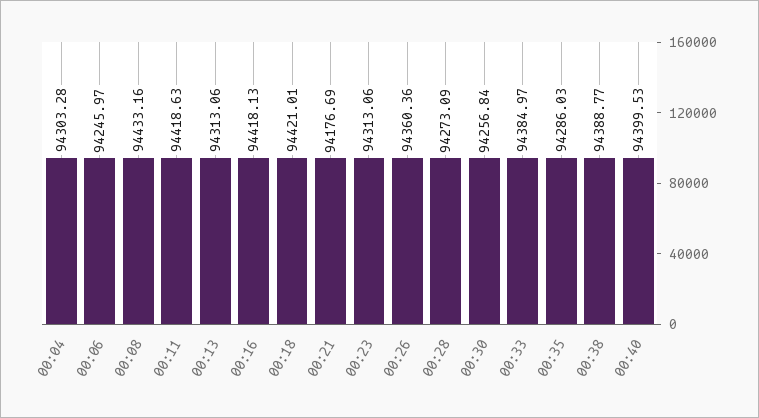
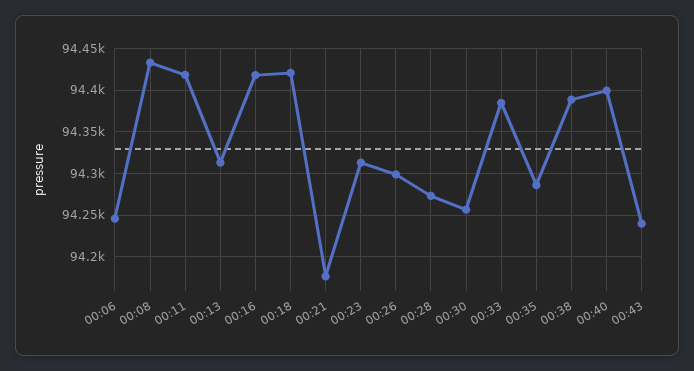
00:04: 94303.28 -> none
00:26: 94360.36 -> 94300
00:43: none -> 94240

